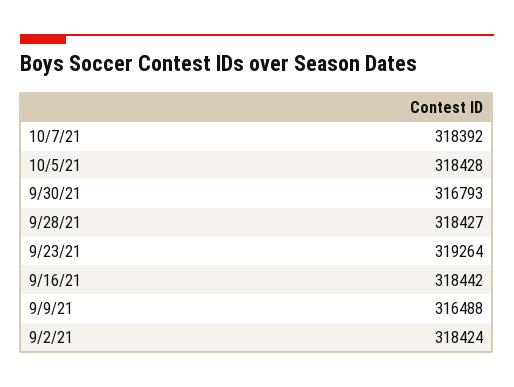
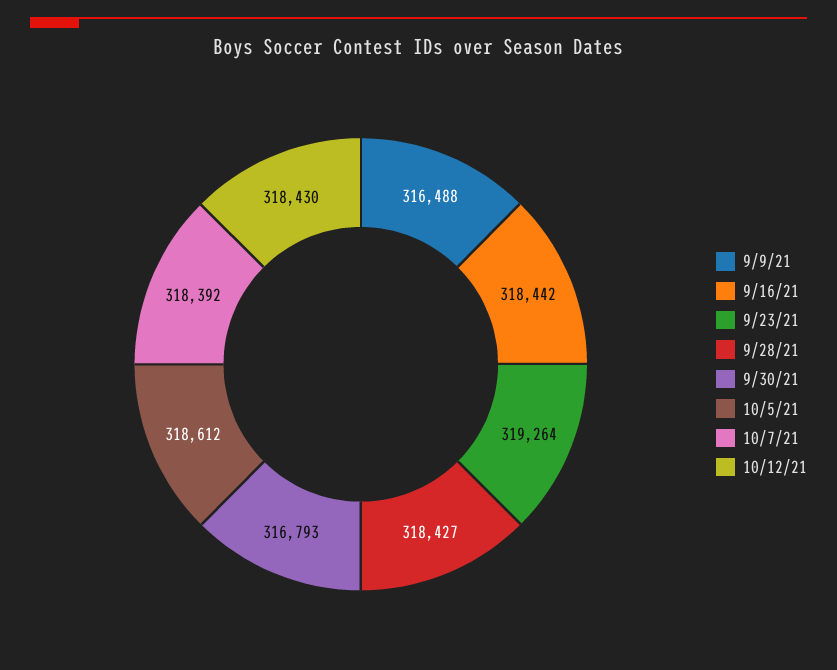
10/5/21: 318428 -> 318612
9/2/21: 318424 -> none
10/12/21: none -> 318430

